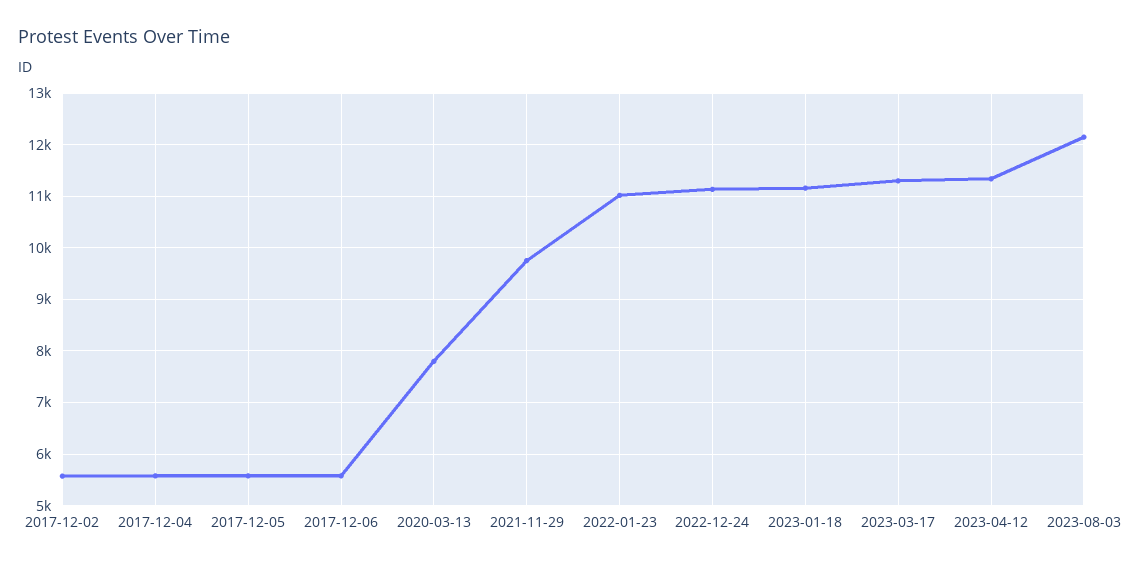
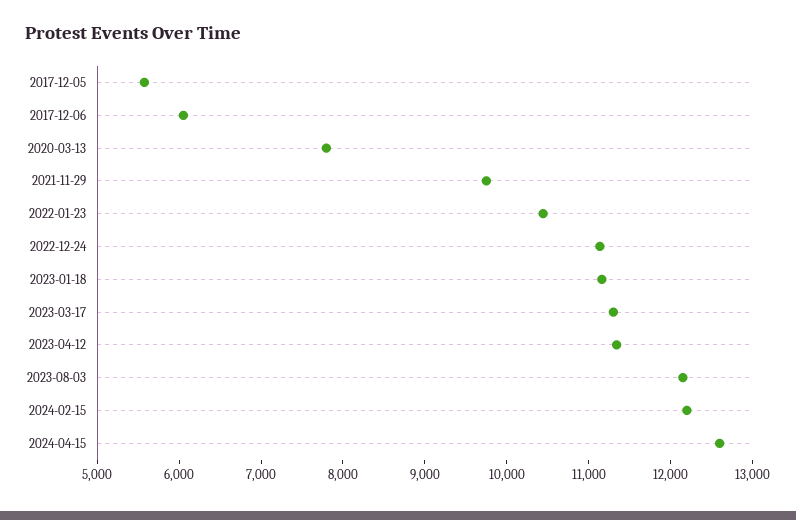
2017-12-02: 5600 -> none
2017-12-04: 5600 -> none
2017-12-06: 5600 -> 6000
2022-01-23: 11000 -> 10400
2024-02-15: none -> 12200
2024-04-15: none -> 12600

